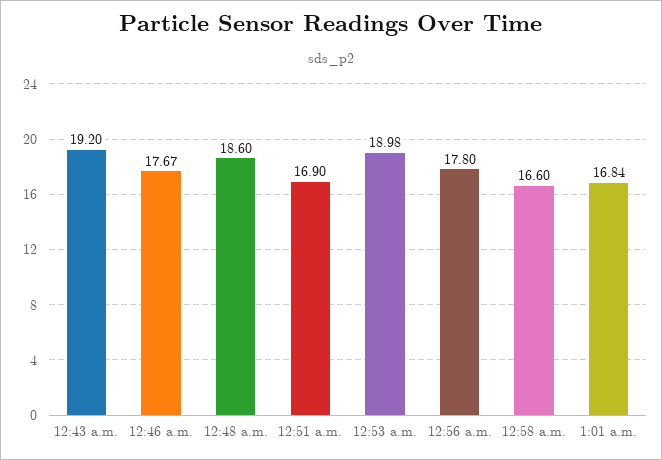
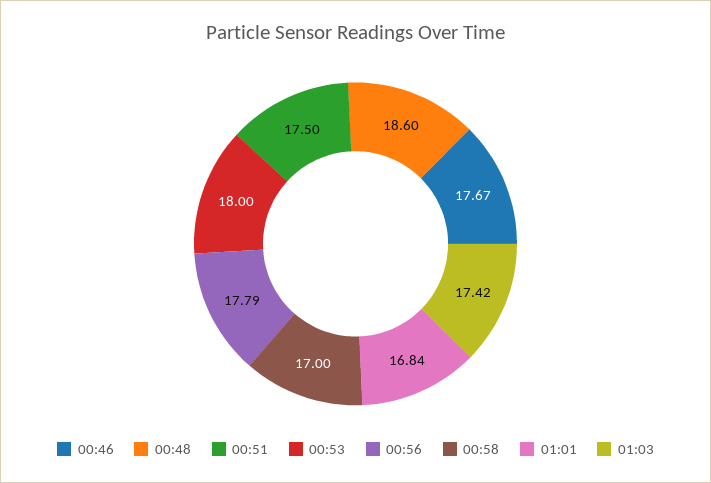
12:43 a.m.: 19.2 -> none
12:51 a.m.: 16.9 -> 17.5
12:53 a.m.: 18.98 -> 18
12:56 a.m.: 17.8 -> 17.79
12:58 a.m.: 16.6 -> 17
01:03: none -> 17.42

